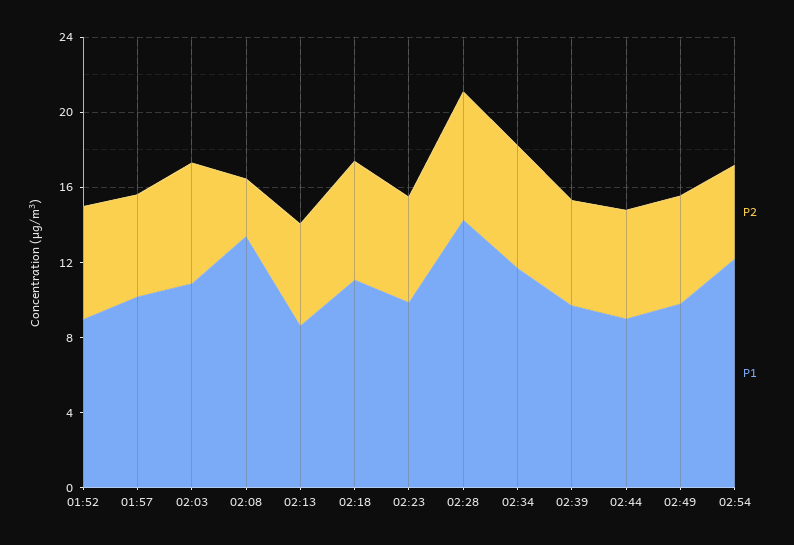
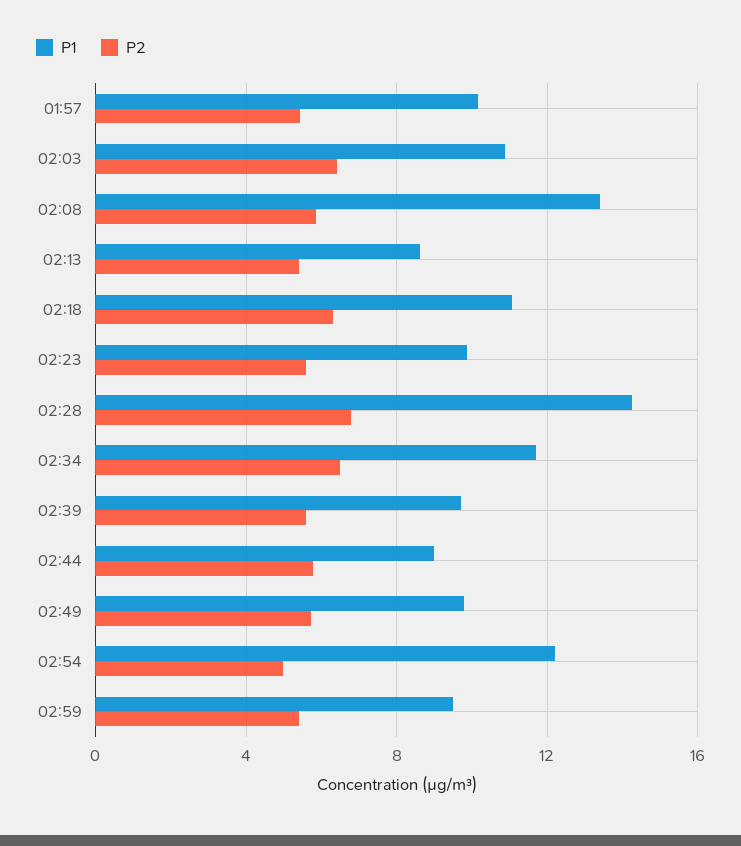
P2, 01:52: 6 -> none
P1, 01:52: 9 -> none
P2, 02:08: 3 -> 6
P1, 02:59: none -> 9.5
P2, 02:59: none -> 5.5

